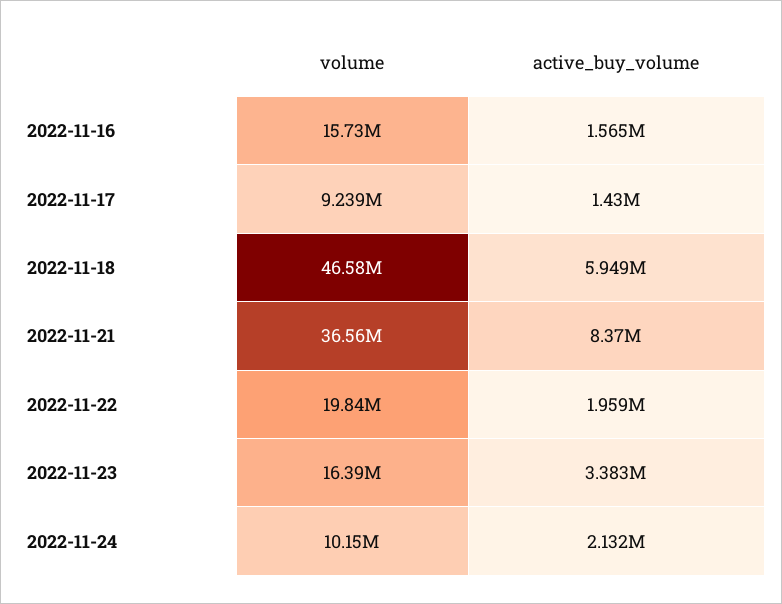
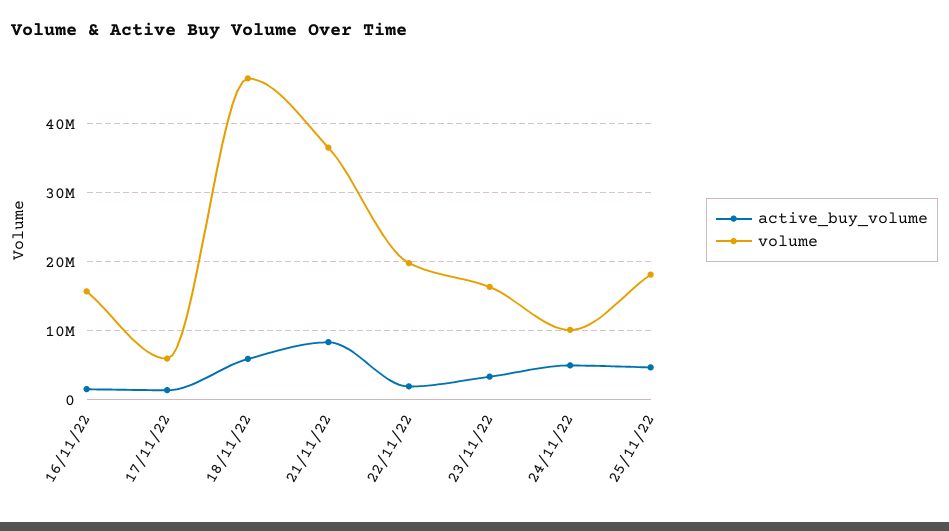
volume, 2022-11-17: 9239000 -> 6000000
active_buy_volume, 2022-11-24: 2132000 -> 5000000
active_buy_volume, 25/11/22: none -> 5000000
volume, 25/11/22: none -> 18000000

